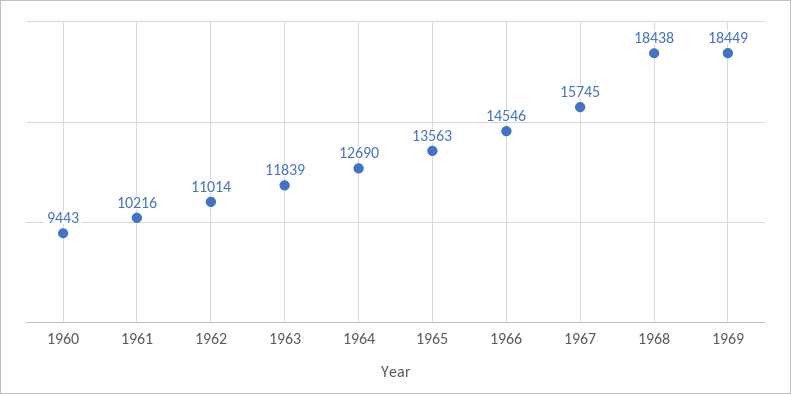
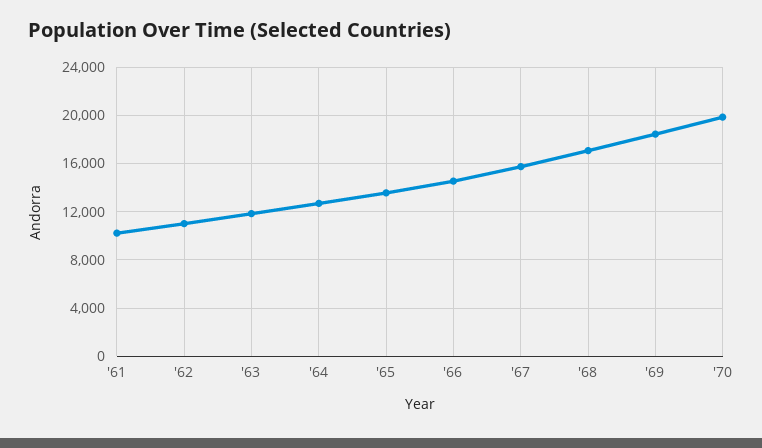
1960: 9443 -> none
1968: 18438 -> 17000
'70: none -> 20000

